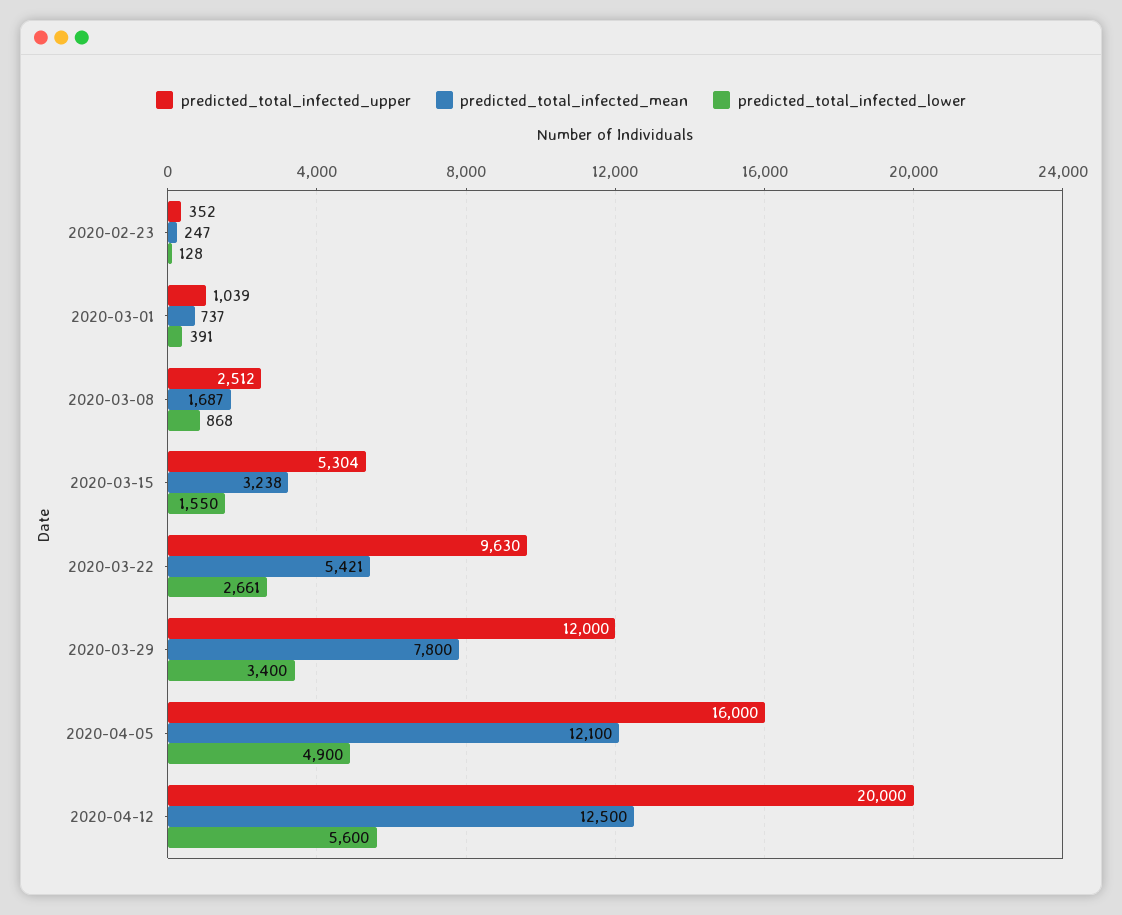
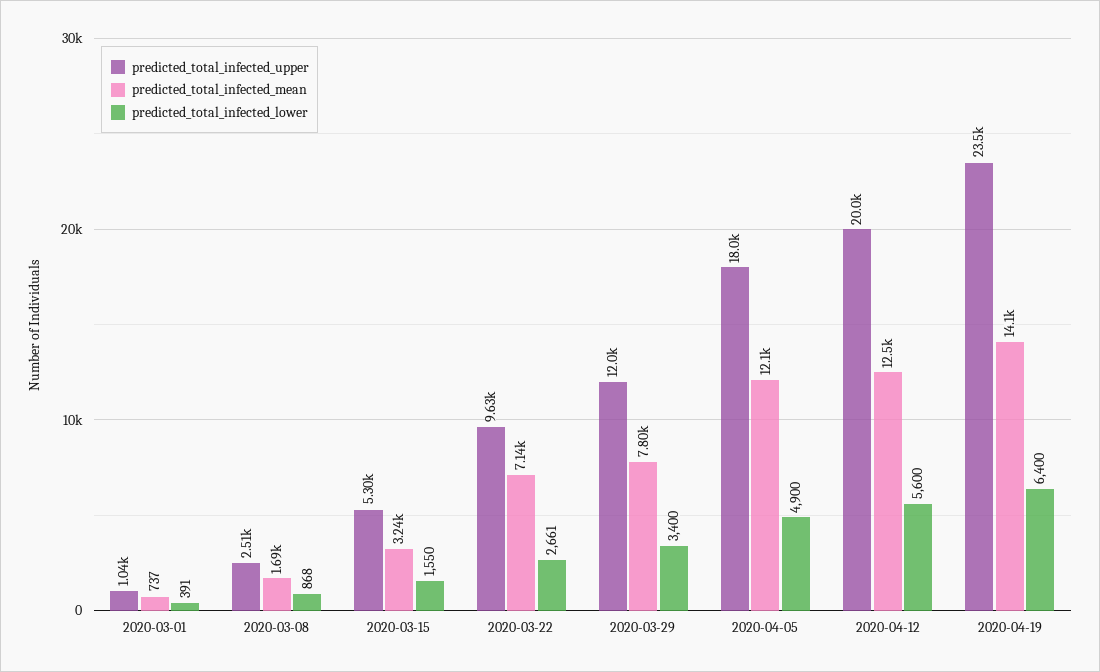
predicted_total_infected_upper, 2020-02-23: 352 -> none
predicted_total_infected_mean, 2020-02-23: 247 -> none
predicted_total_infected_lower, 2020-02-23: 128 -> none
predicted_total_infected_mean, 2020-03-22: 5421 -> 7140
predicted_total_infected_upper, 2020-04-05: 16000 -> 18000
predicted_total_infected_upper, 2020-04-19: none -> 23500
predicted_total_infected_mean, 2020-04-19: none -> 14100
predicted_total_infected_lower, 2020-04-19: none -> 6400

